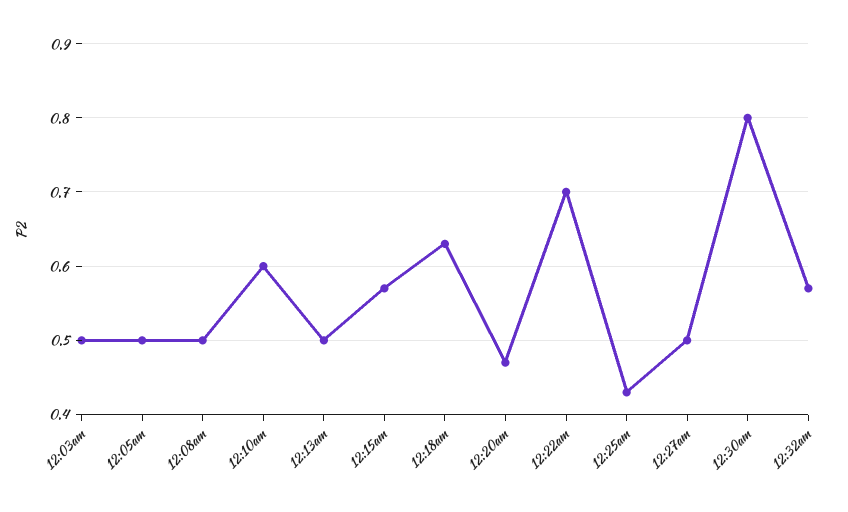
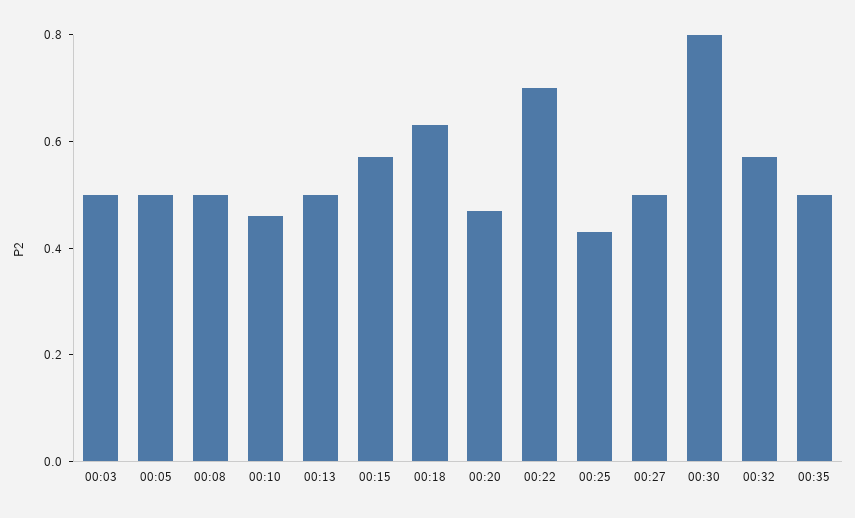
12:10am: 0.6 -> 0.45
00:35: none -> 0.5

